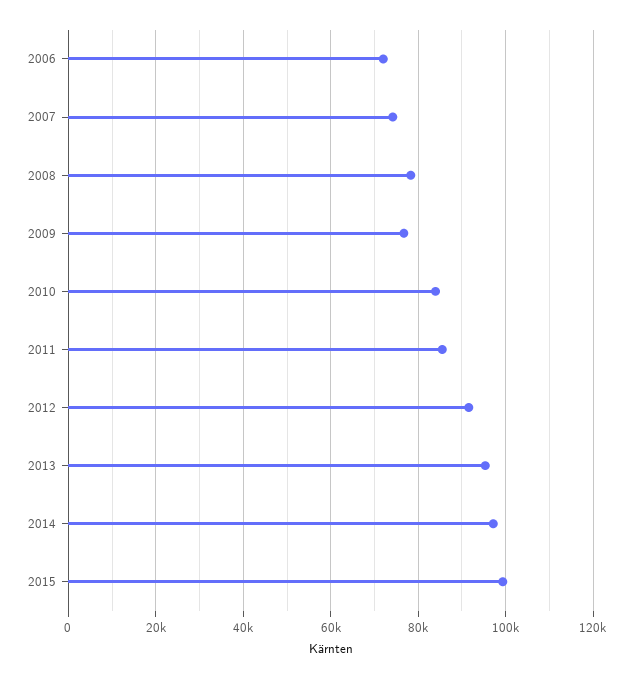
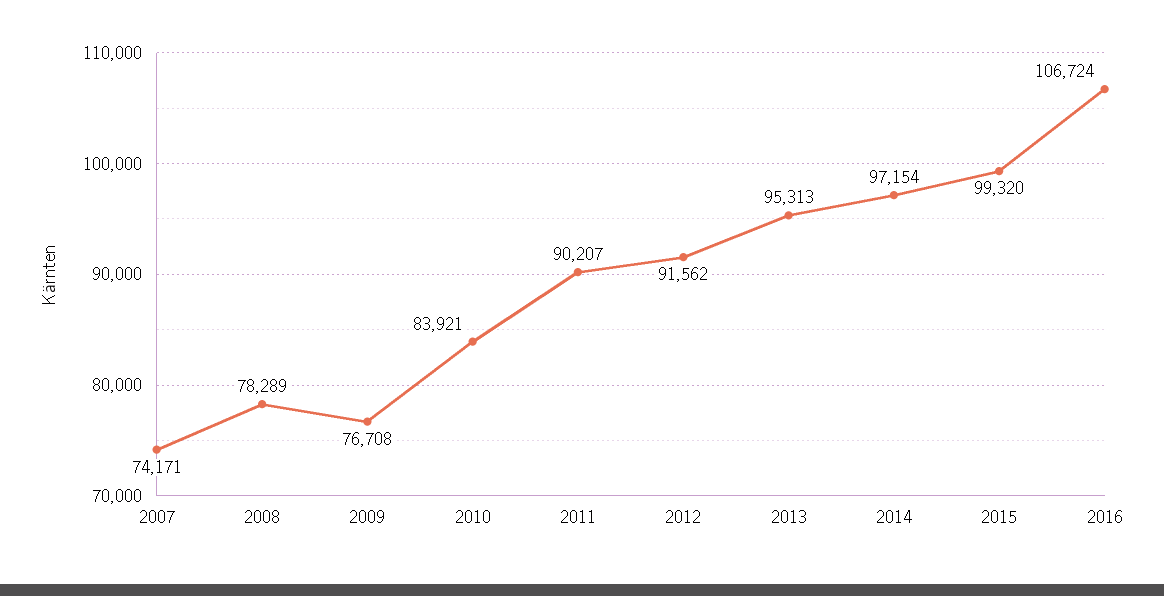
2006: 72000 -> none
2011: 86000 -> 90207
2016: none -> 106724

